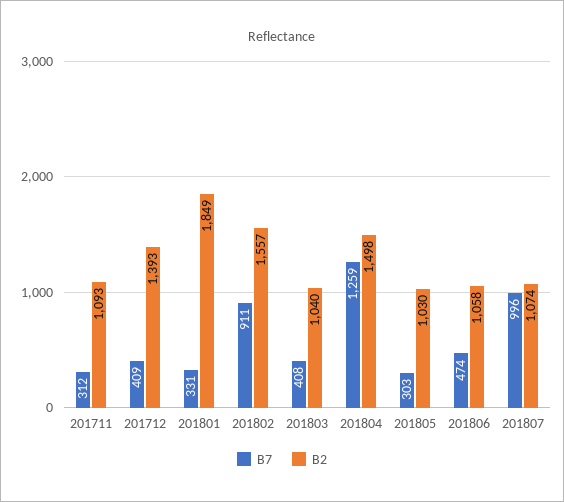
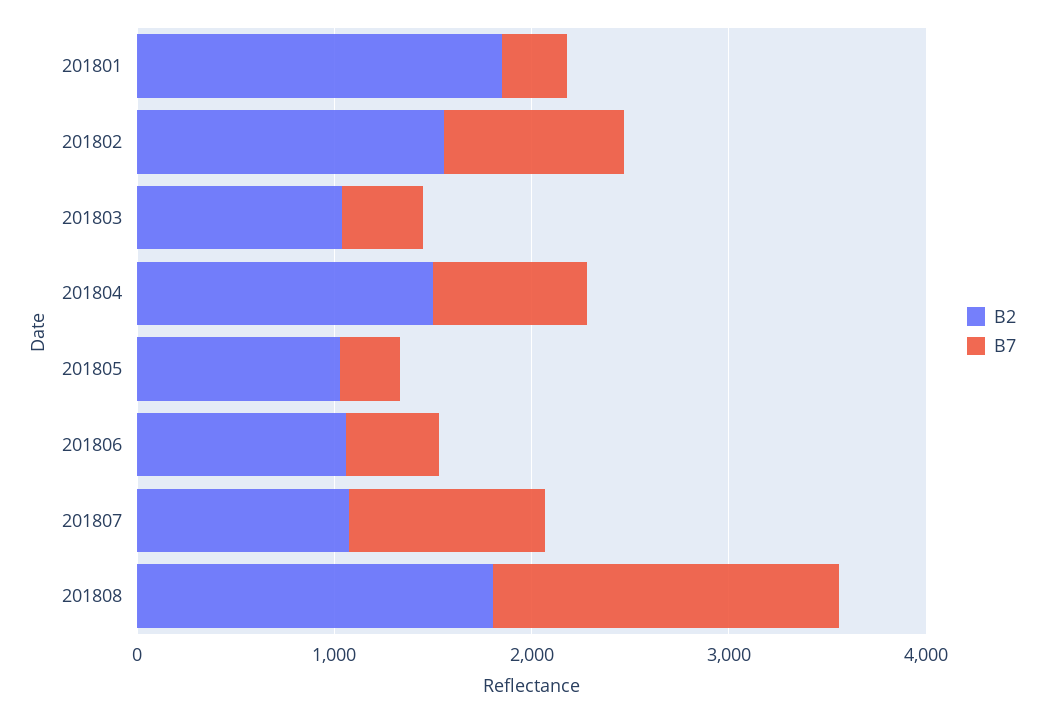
B7, 201711: 312 -> none
B2, 201711: 1093 -> none
B7, 201712: 409 -> none
B2, 201712: 1393 -> none
B7, 201804: 1259 -> 800
B2, 201808: none -> 1800
B7, 201808: none -> 1800

